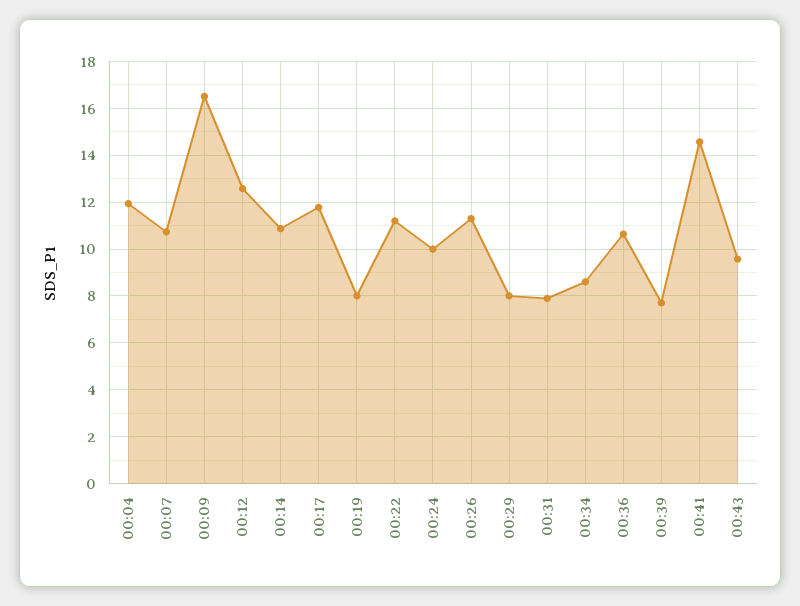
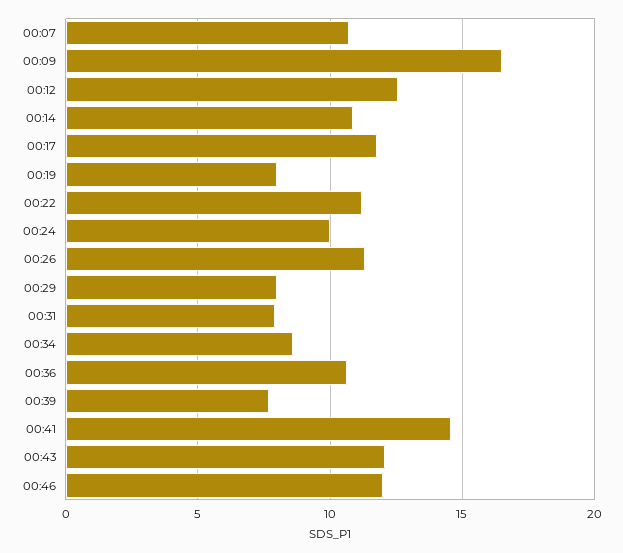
00:04: 12 -> none
00:43: 9.5 -> 12
00:46: none -> 12

